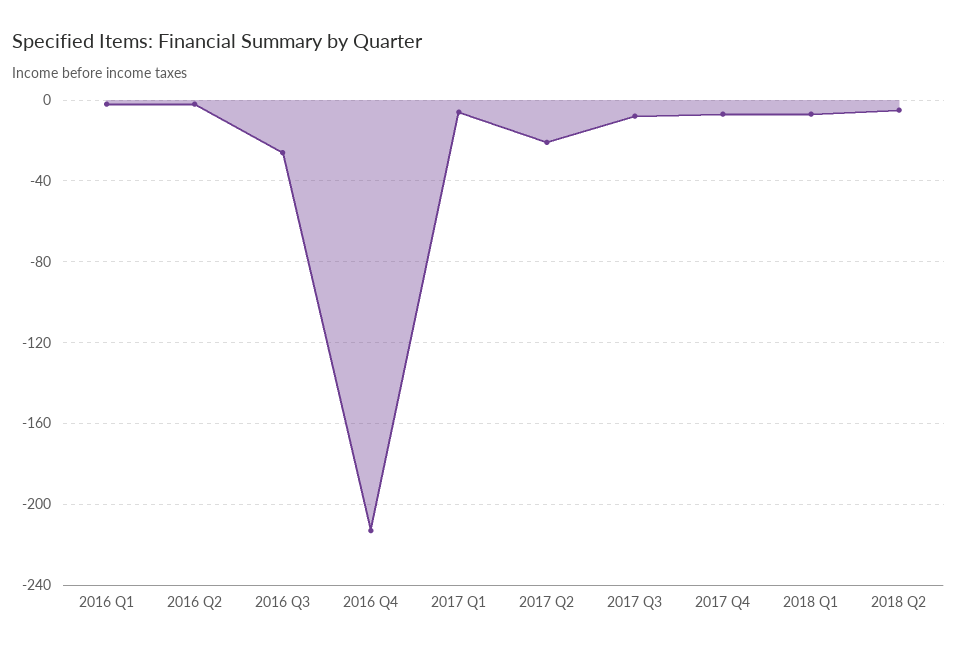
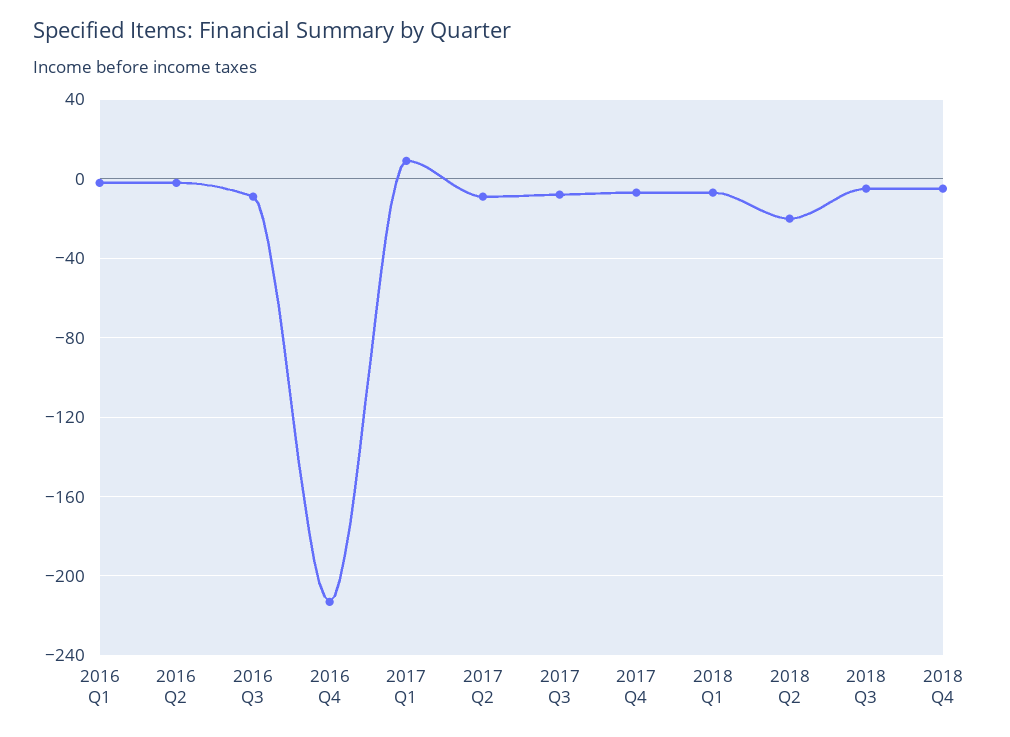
2016 Q3: -25 -> -10
2017 Q1: -5 -> 10
2017 Q2: -20 -> -10
2018 Q2: -5 -> -20
2018 Q3: none -> -5
2018 Q4: none -> -5

